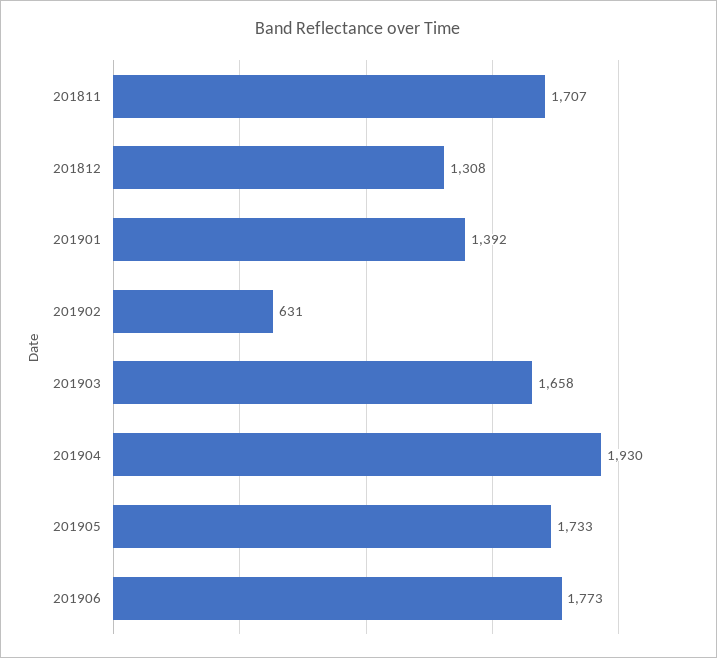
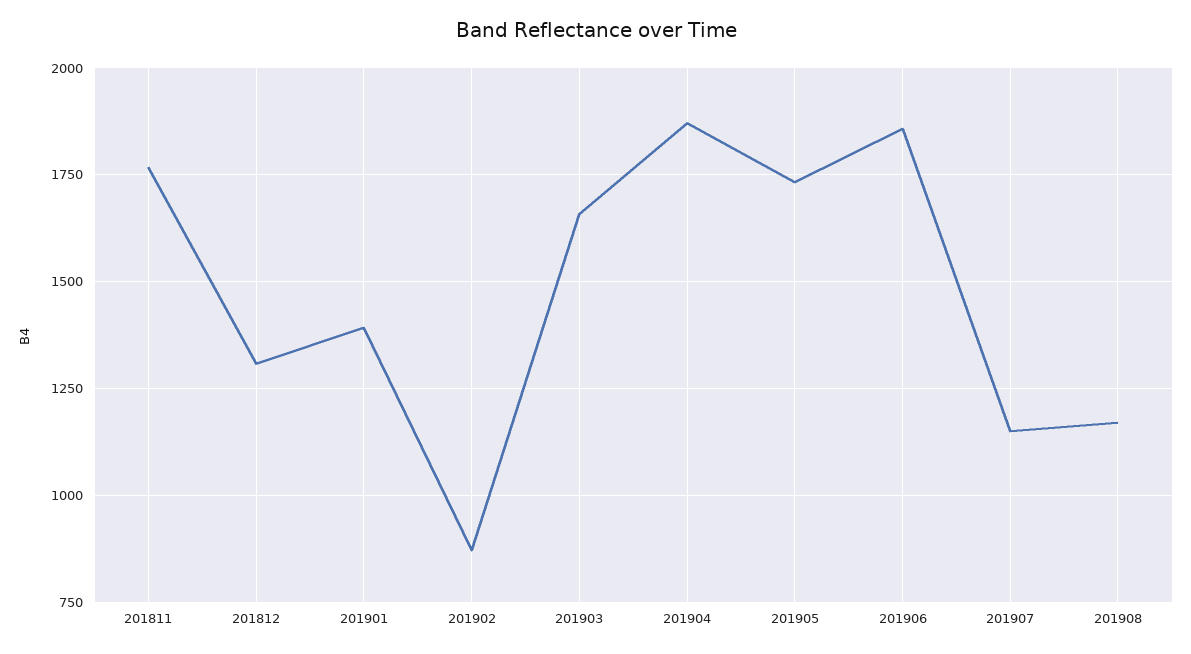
201811: 1707 -> 1775
201902: 631 -> 875
201904: 1930 -> 1875
201906: 1773 -> 1850
201907: none -> 1150
201908: none -> 1175

